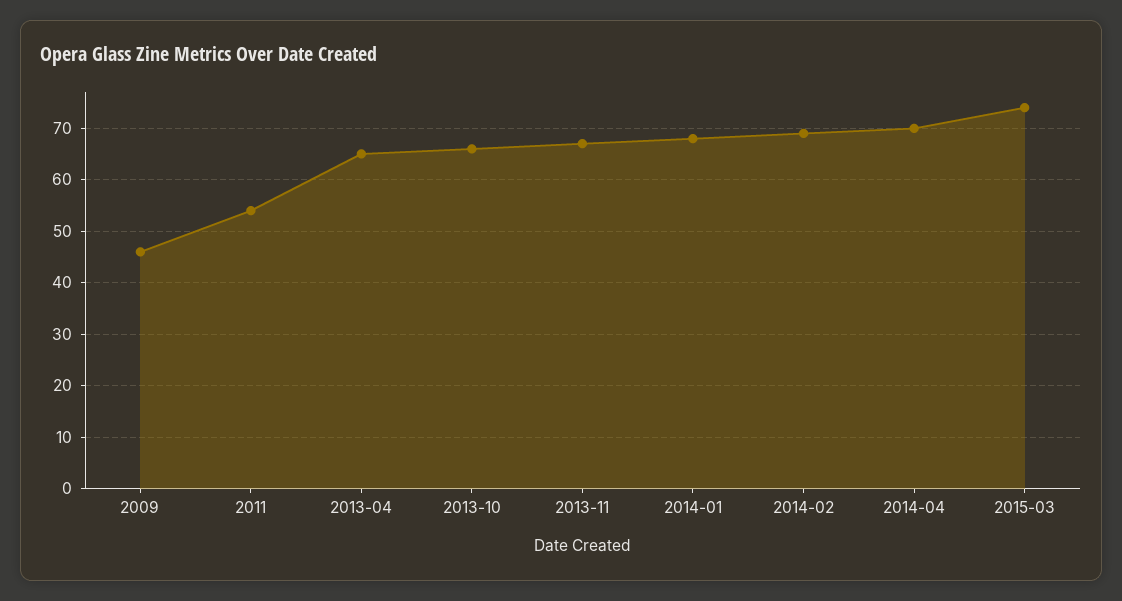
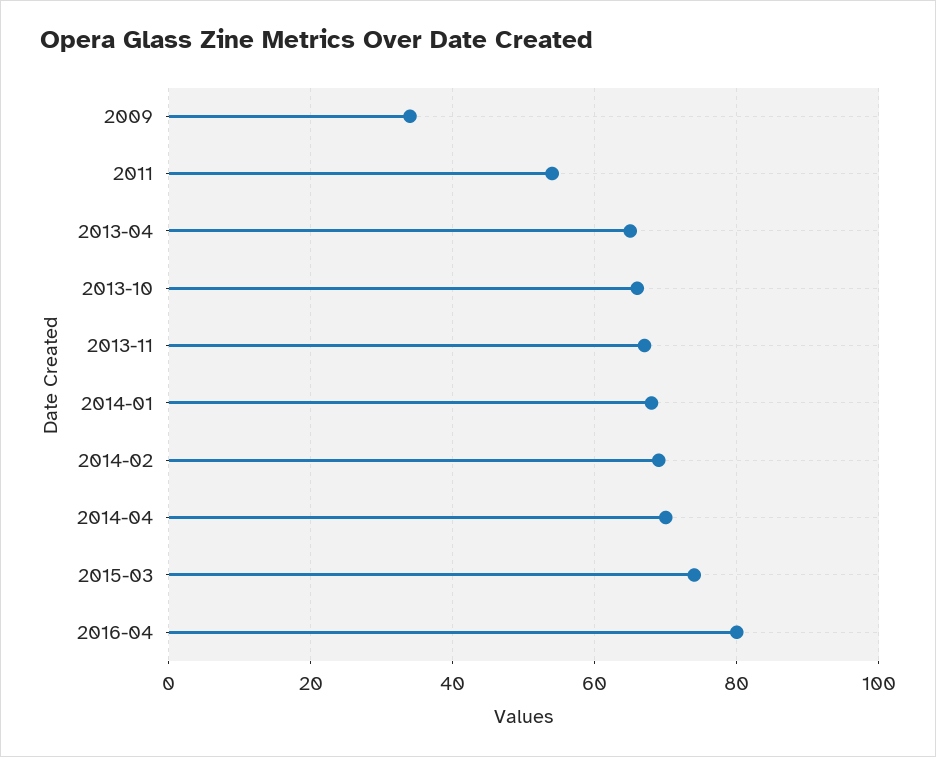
2009: 45 -> 35
2016-04: none -> 80

